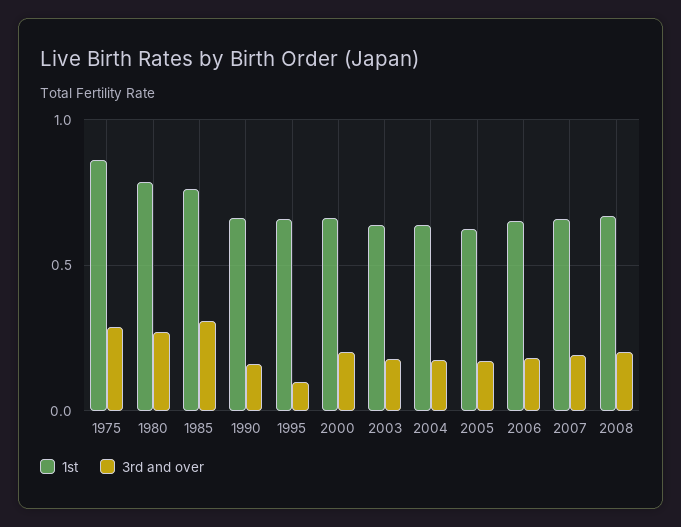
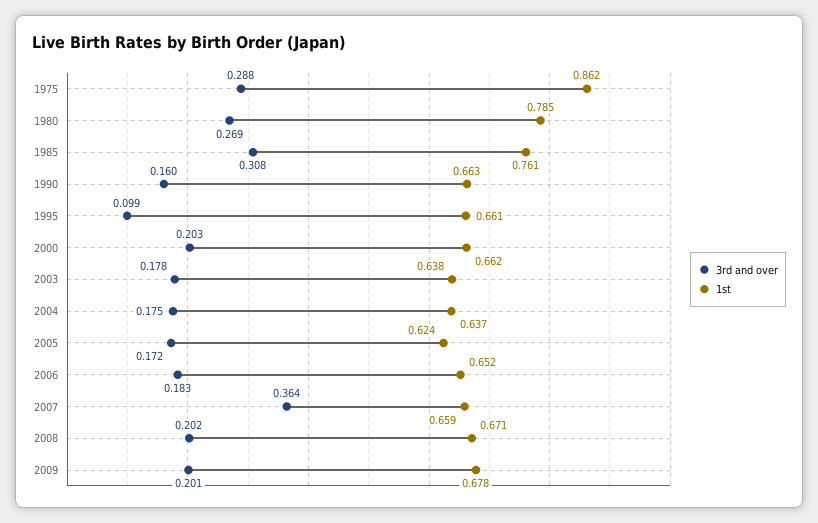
3rd and over, 2007: 0.2 -> 0.364
3rd and over, 2009: none -> 0.201
1st, 2009: none -> 0.678

